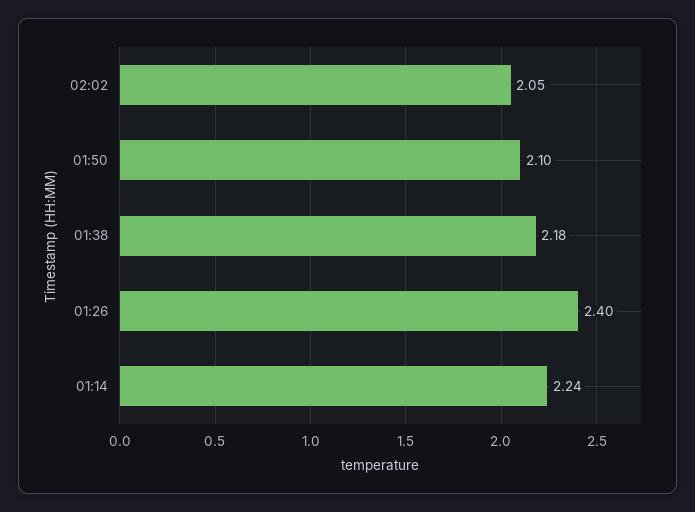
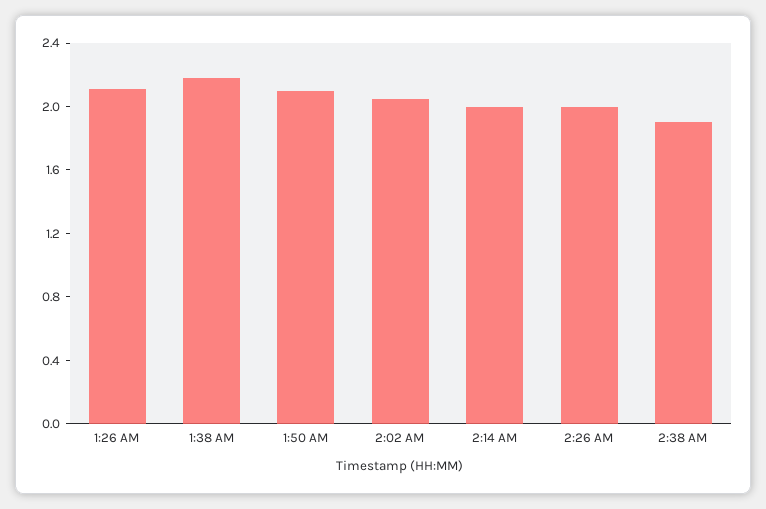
01:26: 2.4 -> 2.1
01:14: 2.24 -> none
2:14 AM: none -> 2
2:26 AM: none -> 2
2:38 AM: none -> 1.9

